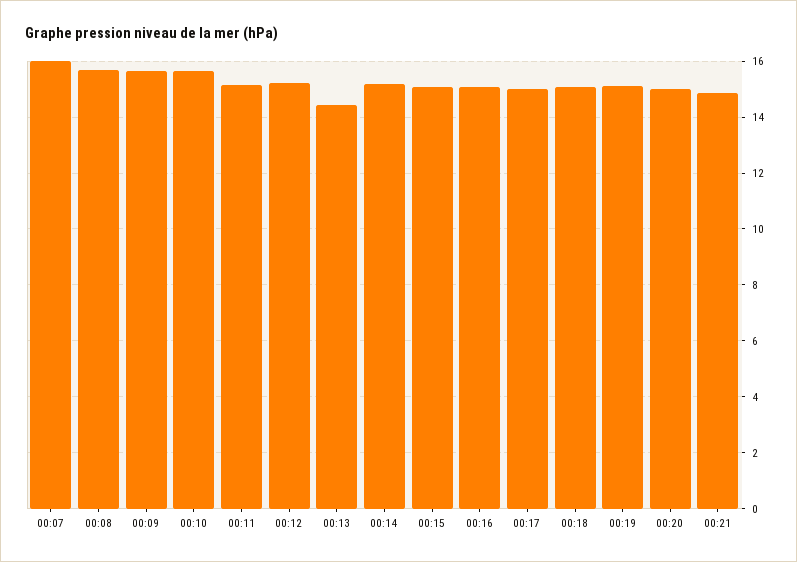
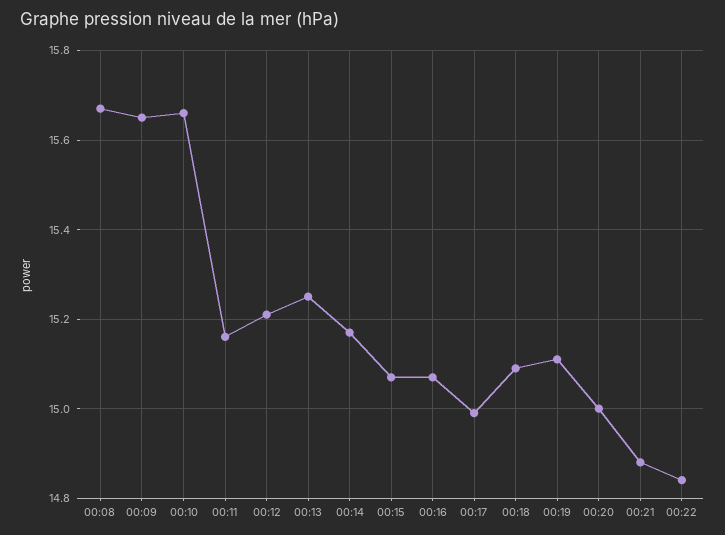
00:07: 16 -> none
00:13: 14.5 -> 15.25
00:22: none -> 14.85

